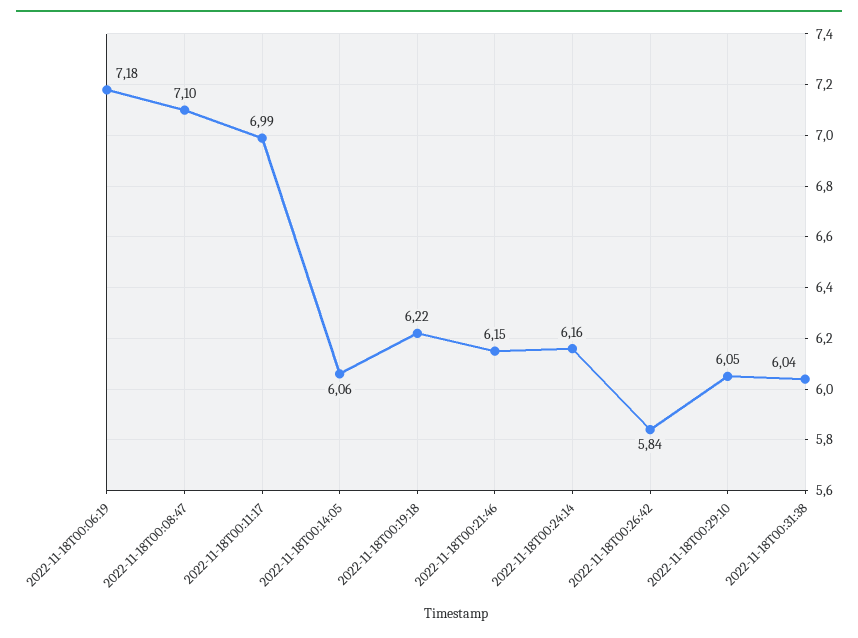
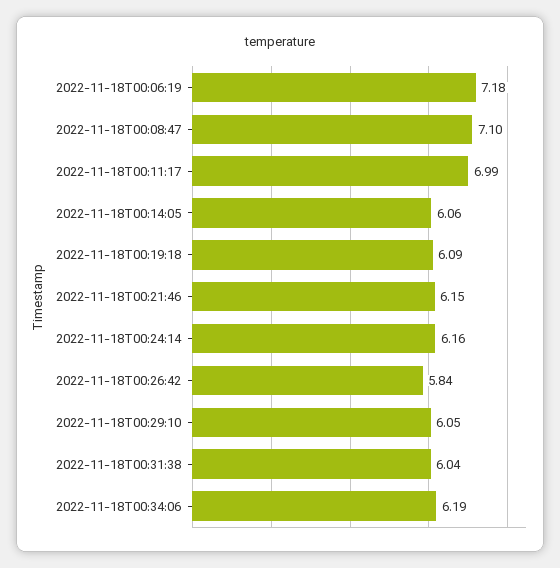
2022-11-18T00:19:18: 6.22 -> 6.09
2022-11-18T00:34:06: none -> 6.19

